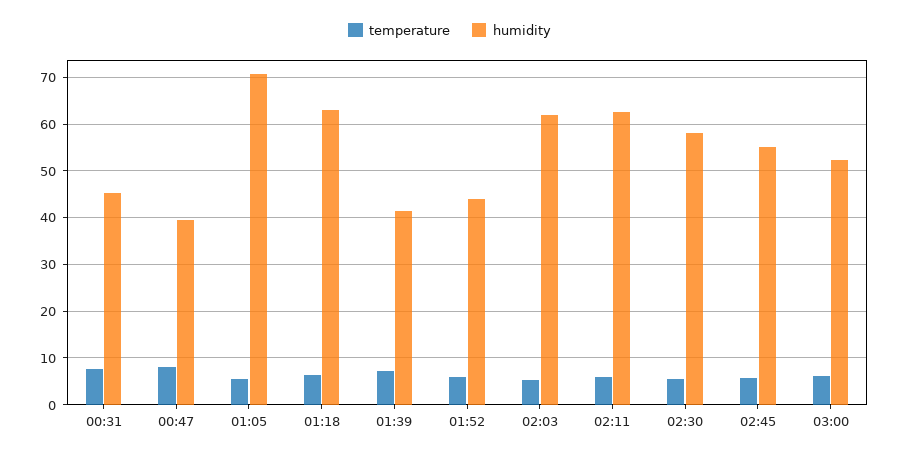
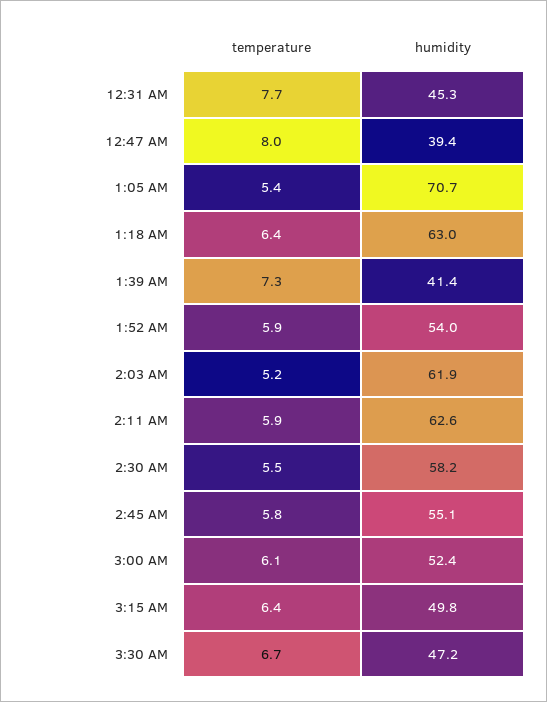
humidity, 01:52: 44 -> 54
temperature, 3:15 AM: none -> 6.4
humidity, 3:15 AM: none -> 49.8
temperature, 3:30 AM: none -> 6.7
humidity, 3:30 AM: none -> 47.2

